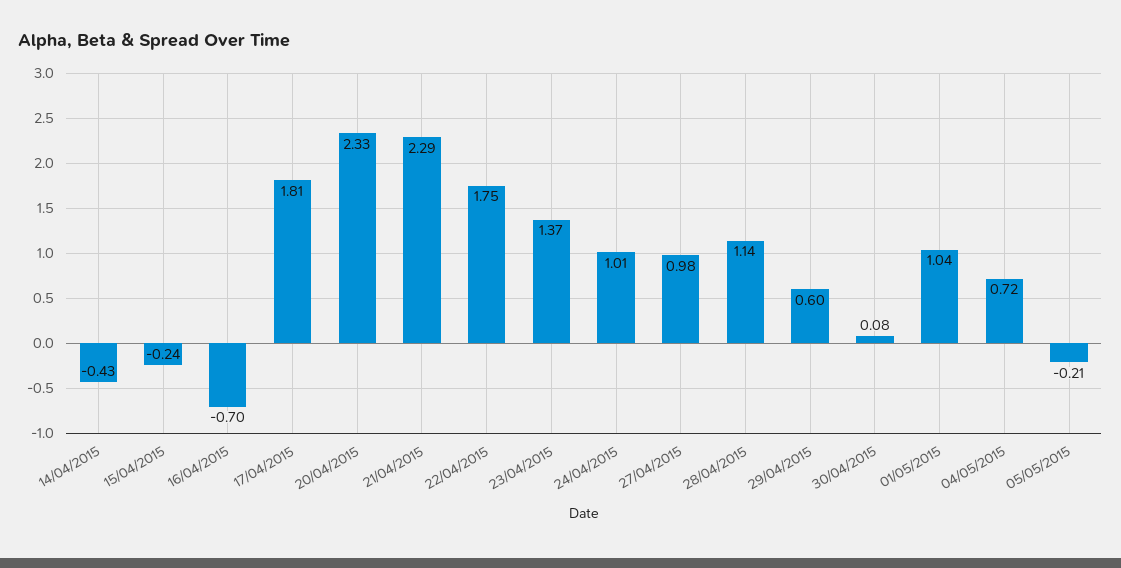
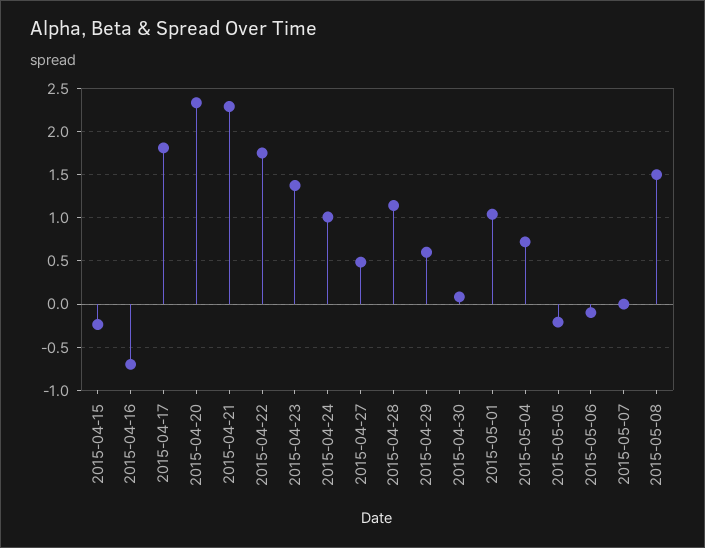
14/04/2015: -0.43 -> none
27/04/2015: 0.98 -> 0.5
2015-05-06: none -> -0.1
2015-05-07: none -> 0
2015-05-08: none -> 1.5

